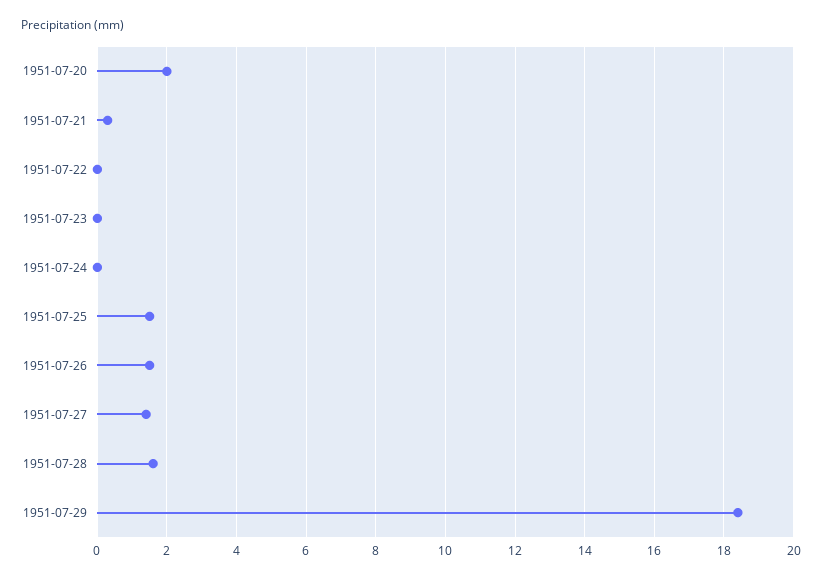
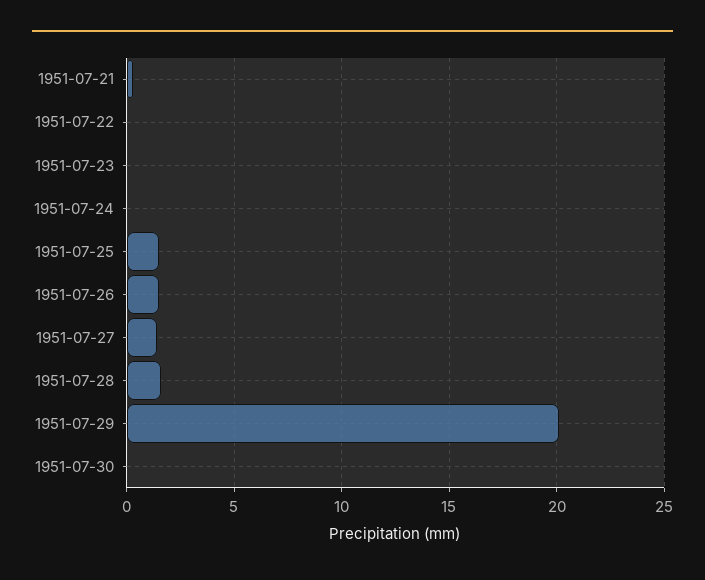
1951-07-20: 2 -> none
1951-07-29: 18.5 -> 20
1951-07-30: none -> 0

